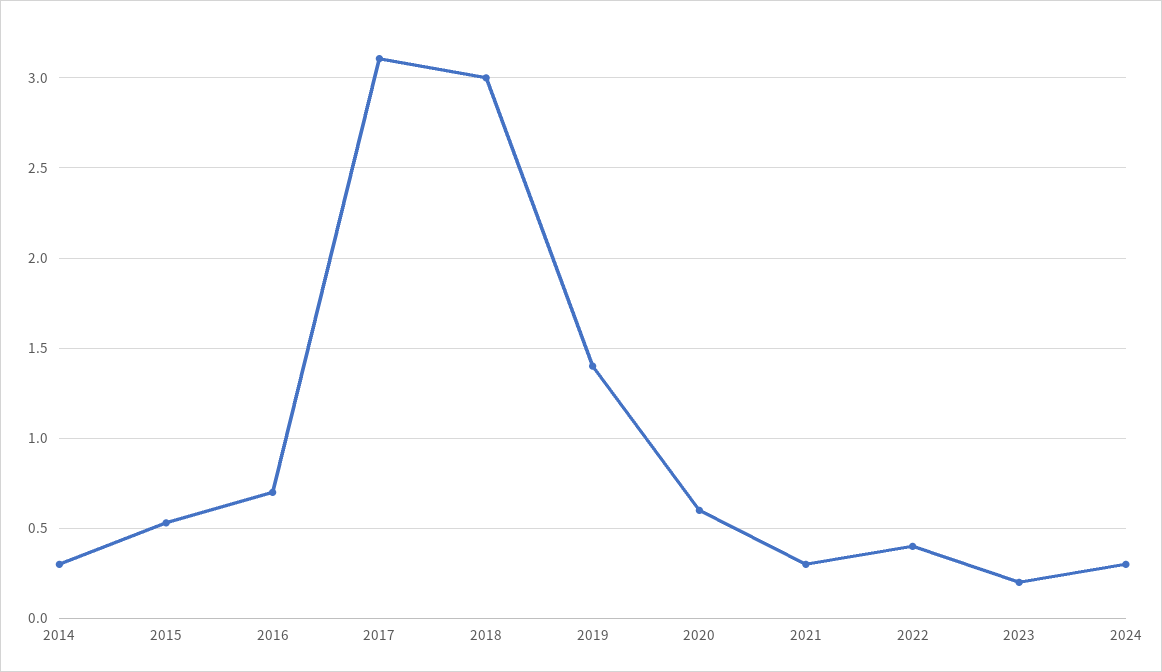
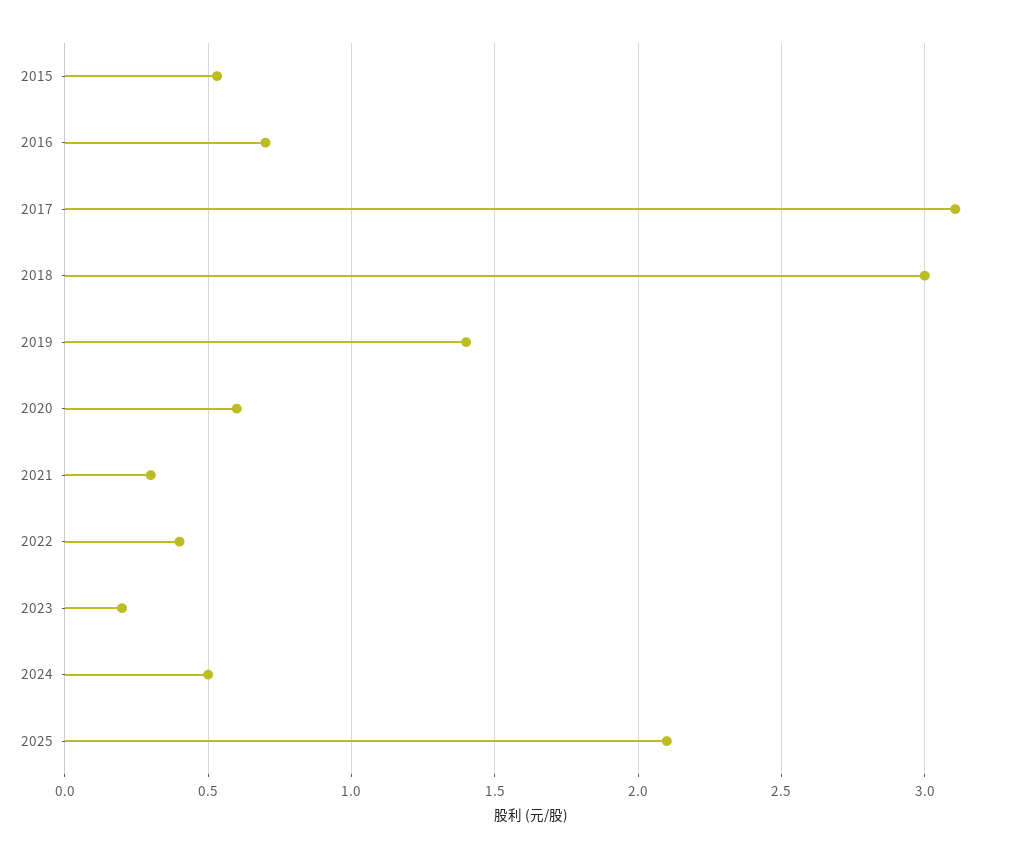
2014: 0.3 -> none
2024: 0.3 -> 0.5
2025: none -> 2.1

